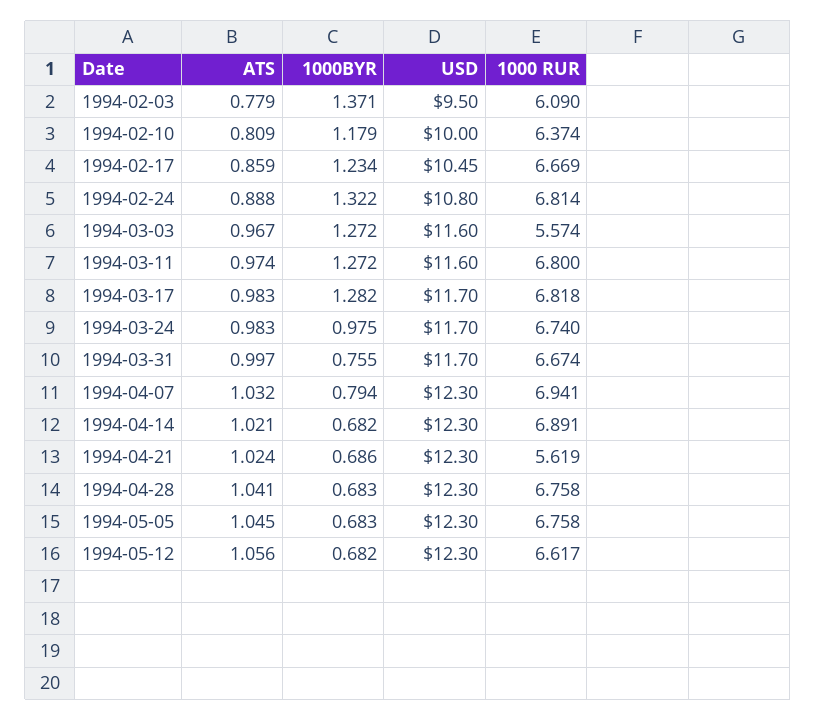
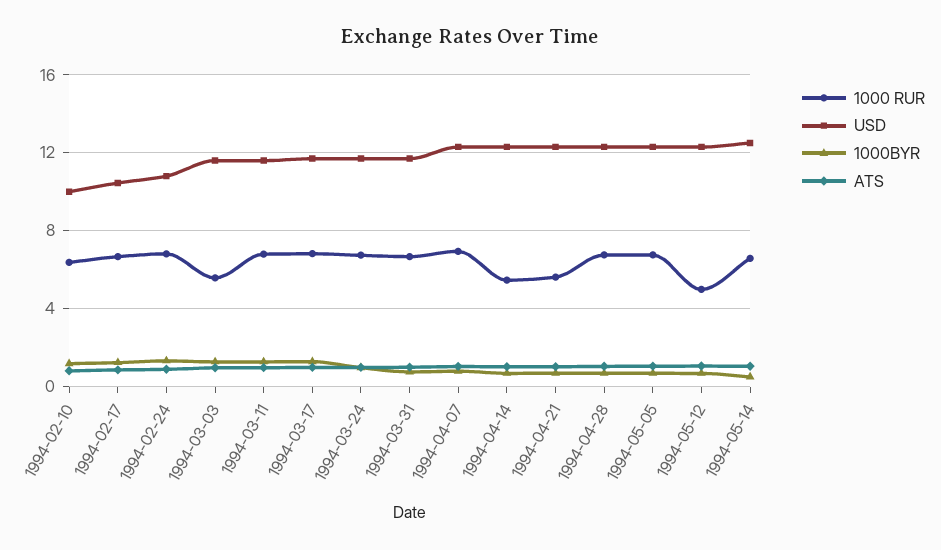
ATS, 1994-02-03: 0.779 -> none
1000BYR, 1994-02-03: 1.371 -> none
USD, 1994-02-03: 9.5 -> none
1000 RUR, 1994-02-03: 6.09 -> none
1000 RUR, 1994-04-14: 6.891 -> 5.5
1000 RUR, 1994-05-12: 6.617 -> 5
1000 RUR, 1994-05-14: none -> 6.5
USD, 1994-05-14: none -> 12.5
1000BYR, 1994-05-14: none -> 0.5
ATS, 1994-05-14: none -> 1

